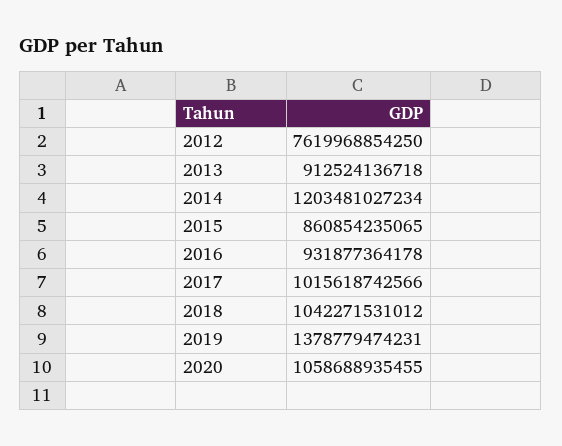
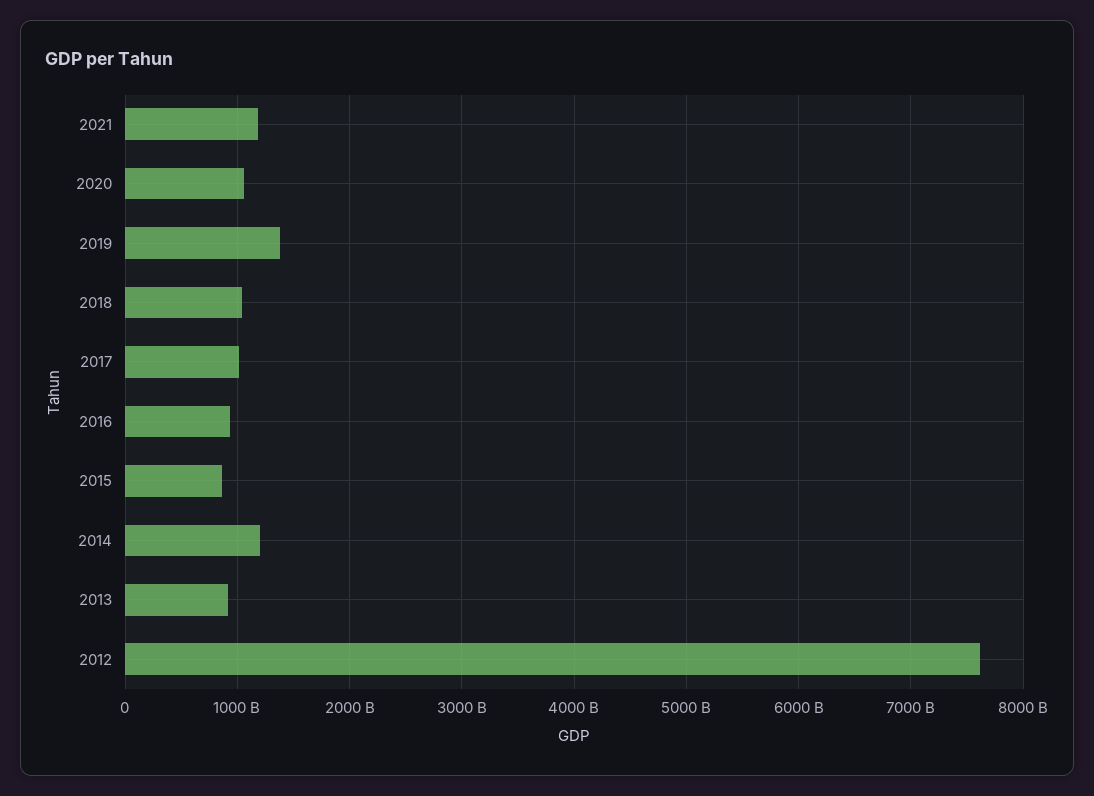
2021: none -> 1200000000000

